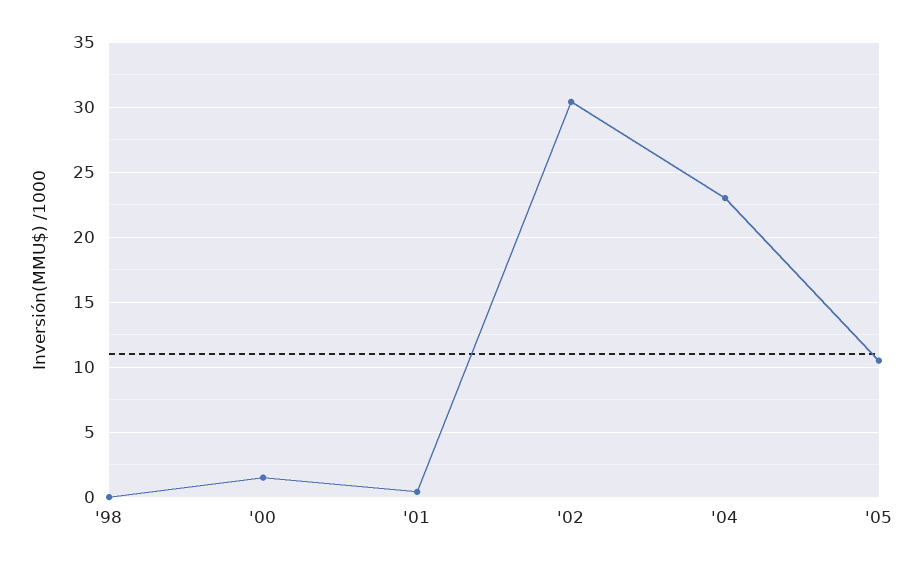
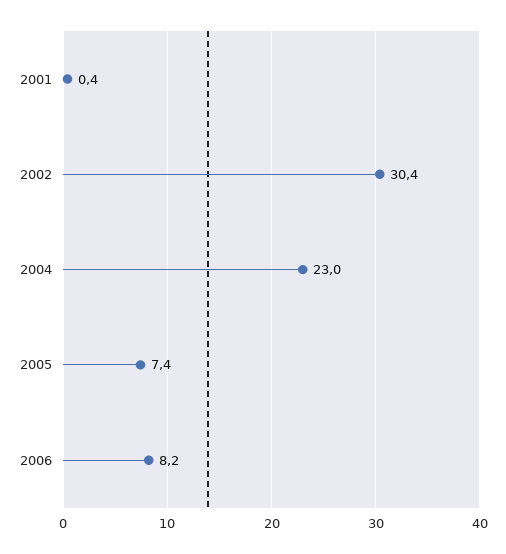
'98: 0 -> none
'00: 1.5 -> none
'05: 10.5 -> 7.4
2006: none -> 8.2

